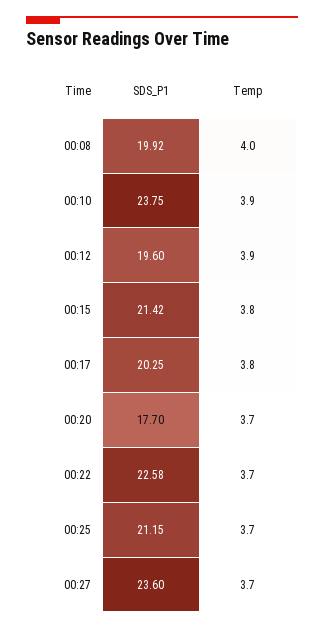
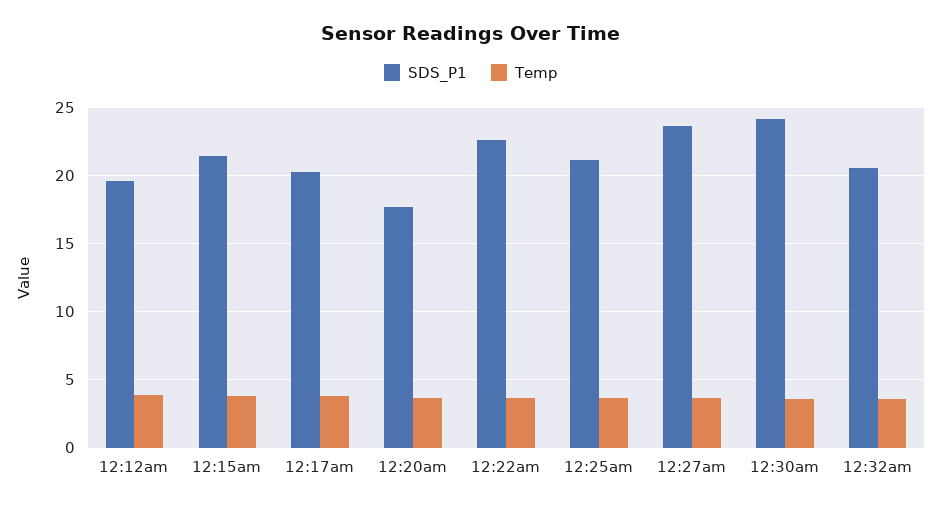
SDS_P1, 00:08: 19.92 -> none
Temp, 00:08: 4 -> none
SDS_P1, 00:10: 23.75 -> none
Temp, 00:10: 3.9 -> none
SDS_P1, 12:30am: none -> 24
Temp, 12:30am: none -> 3.5
SDS_P1, 12:32am: none -> 20.5
Temp, 12:32am: none -> 3.5

